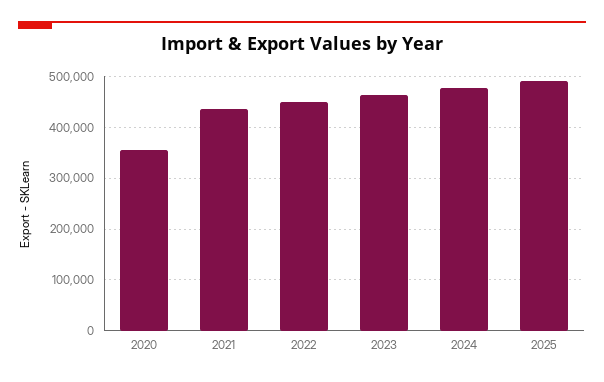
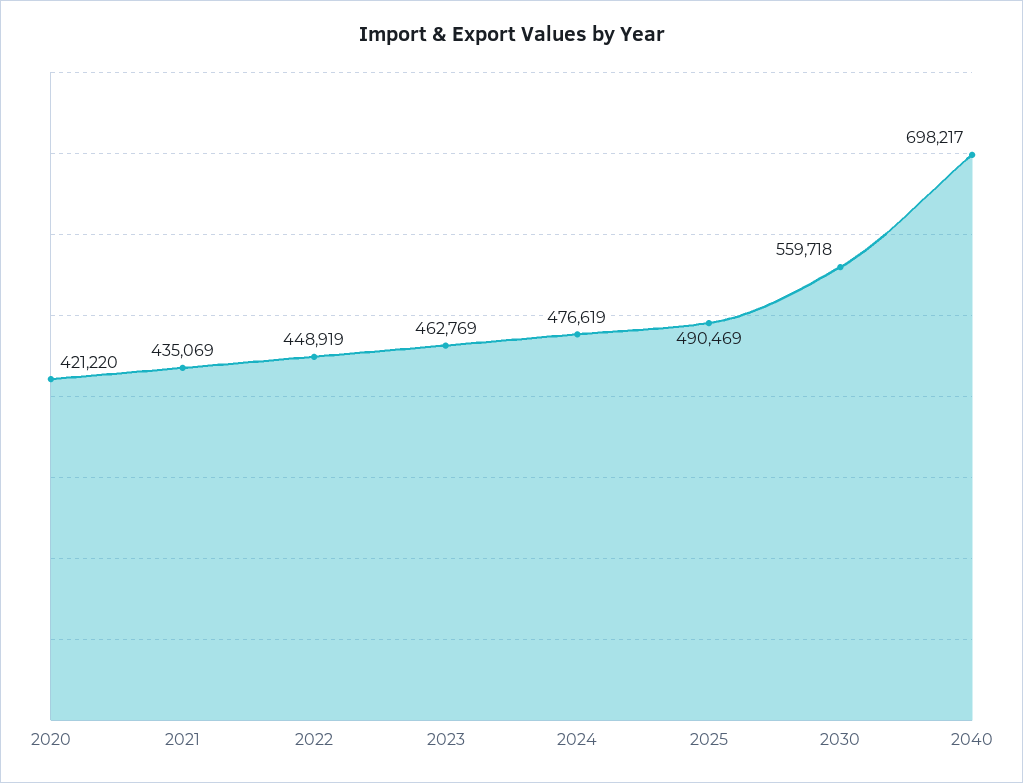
2020: 360000 -> 421220
2030: none -> 559718
2040: none -> 698217

